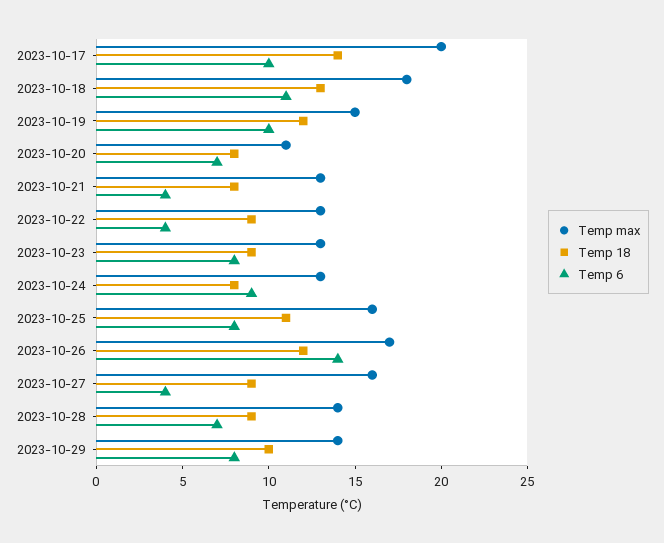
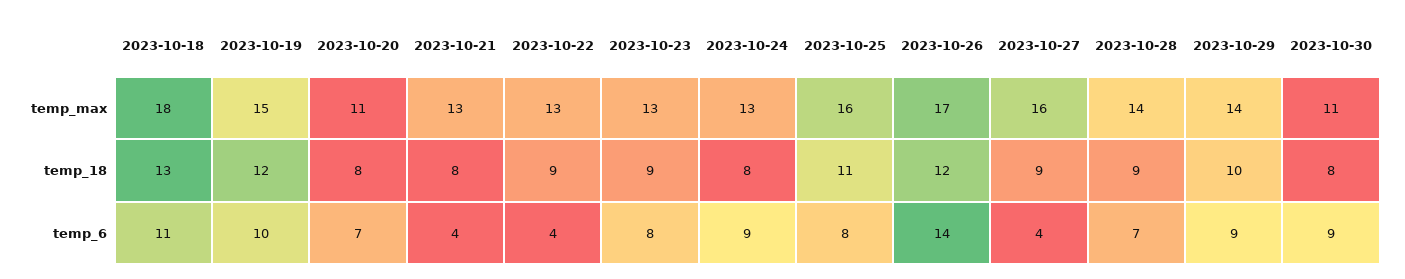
Temp max, 2023-10-17: 20 -> none
Temp 18, 2023-10-17: 14 -> none
Temp 6, 2023-10-17: 10 -> none
Temp 6, 2023-10-29: 8 -> 9
Temp max, 2023-10-30: none -> 11
Temp 18, 2023-10-30: none -> 8
Temp 6, 2023-10-30: none -> 9

